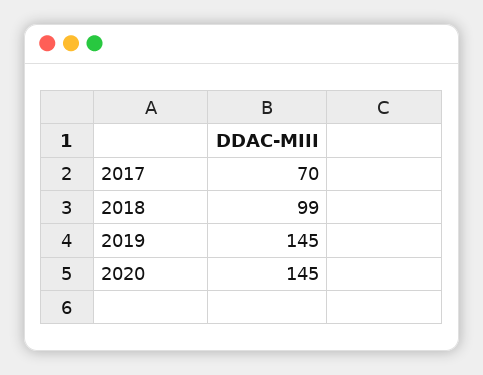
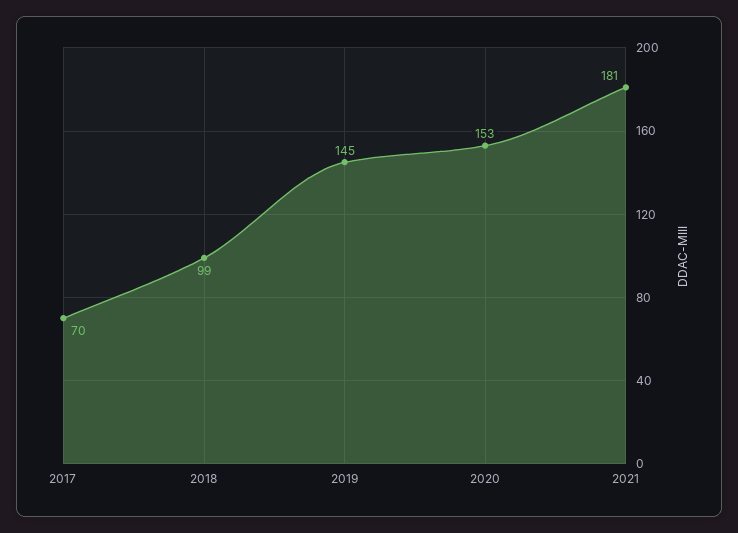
2020: 145 -> 153
2021: none -> 181

